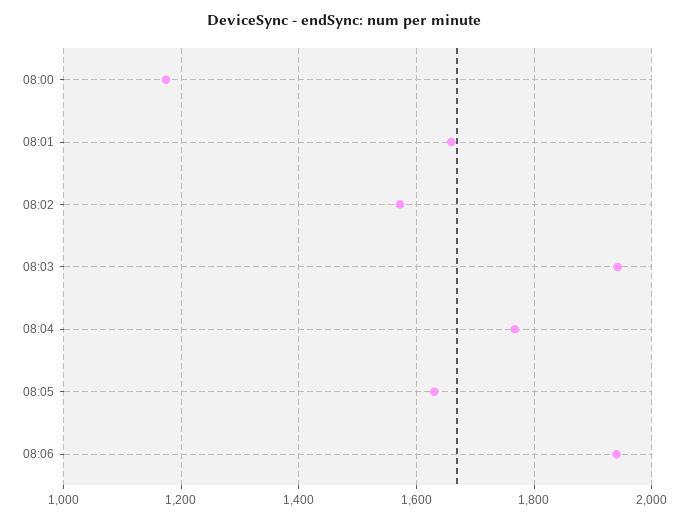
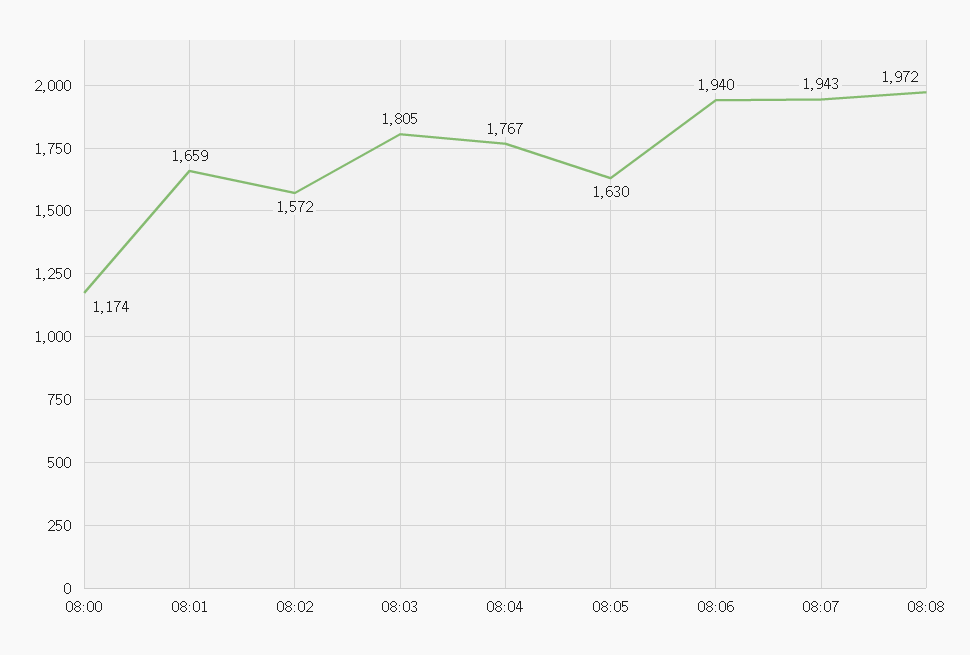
08:03: 1940 -> 1805
08:07: none -> 1943
08:08: none -> 1972

